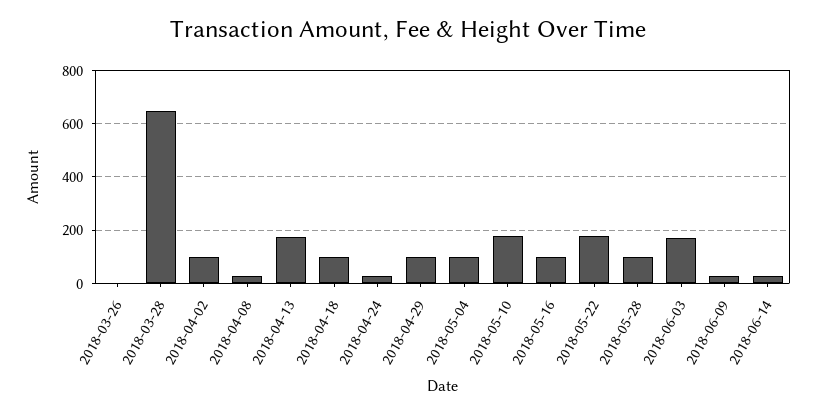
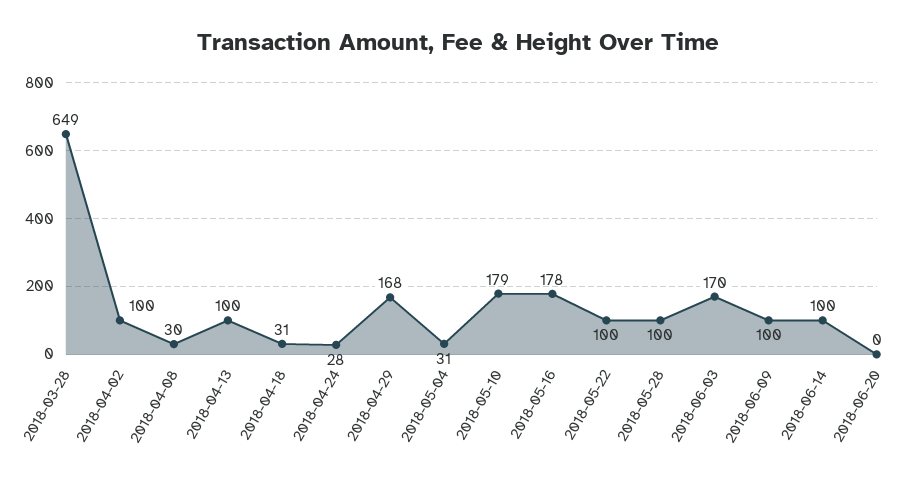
2018-03-26: 0 -> none
2018-04-13: 175 -> 100
2018-04-18: 100 -> 31
2018-04-29: 100 -> 168
2018-05-04: 100 -> 31
2018-05-16: 100 -> 178
2018-05-22: 175 -> 100
2018-06-09: 25 -> 100
2018-06-14: 25 -> 100
2018-06-20: none -> 0

